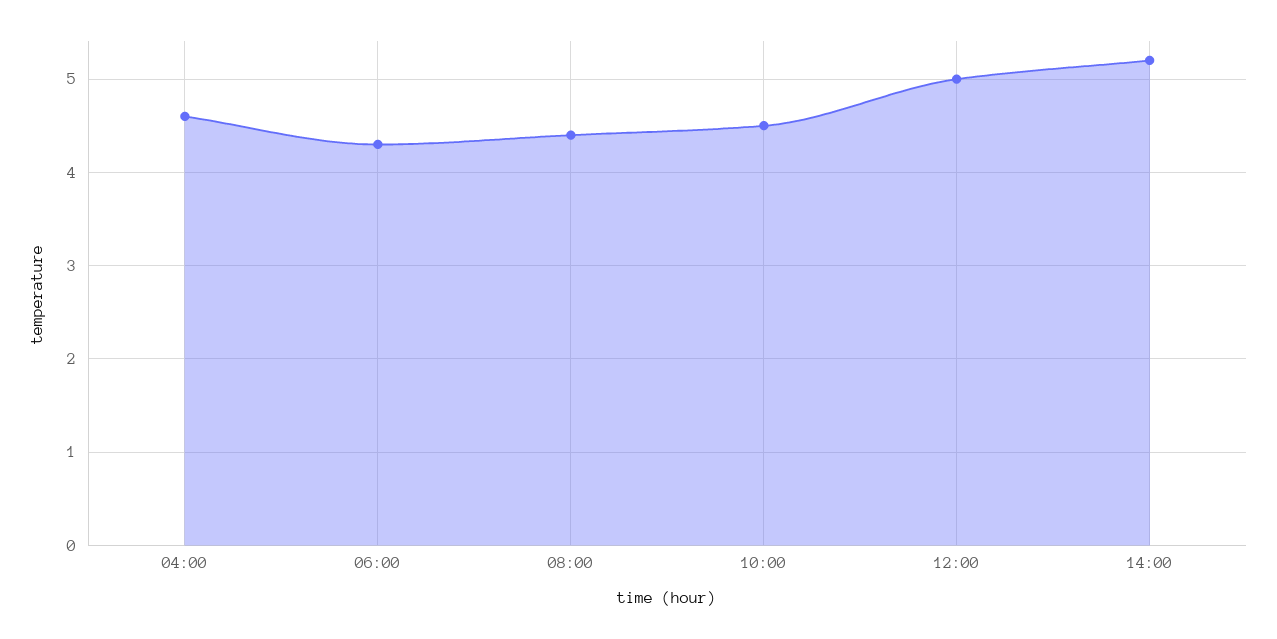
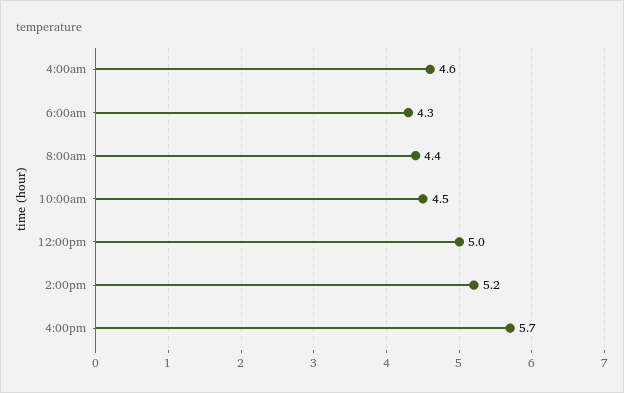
4:00pm: none -> 5.7

